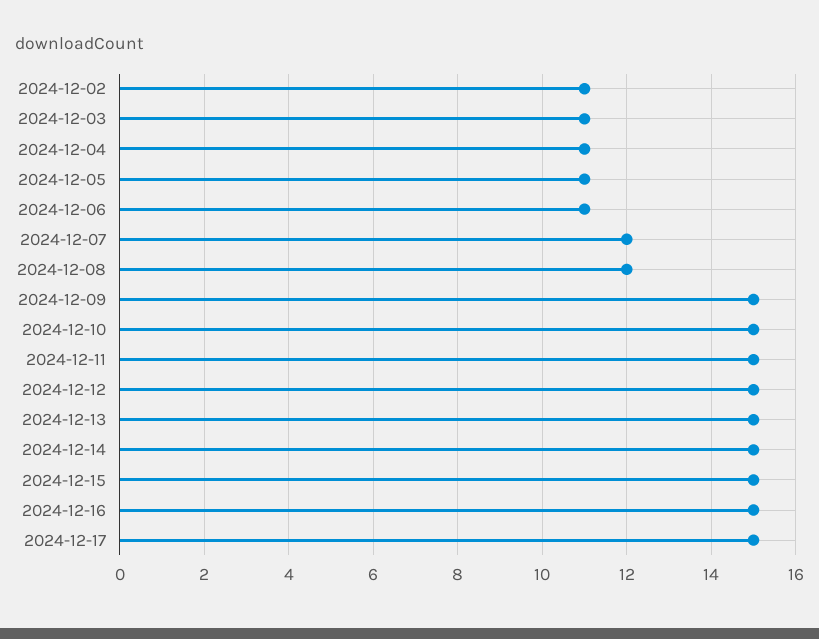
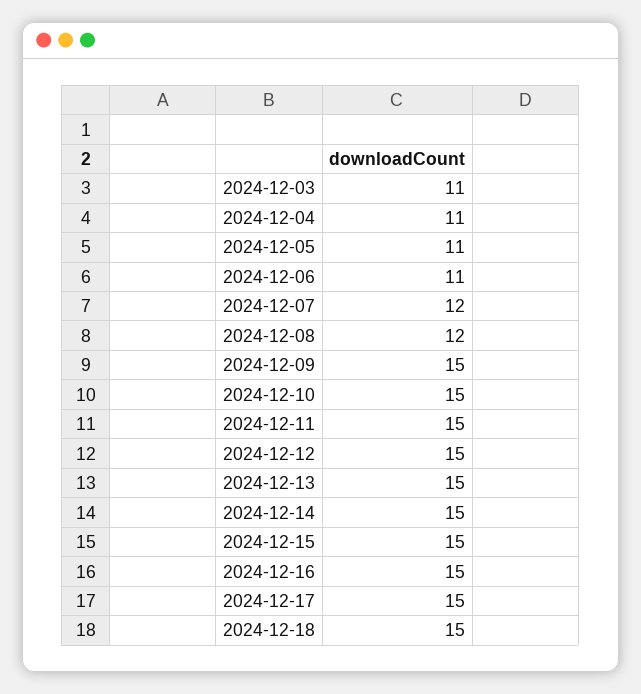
2024-12-02: 11 -> none
2024-12-18: none -> 15

